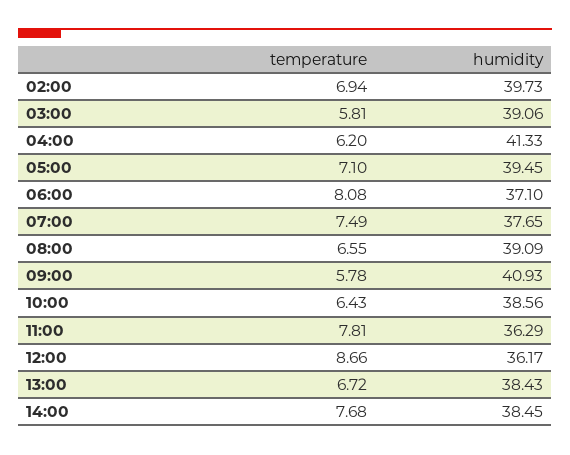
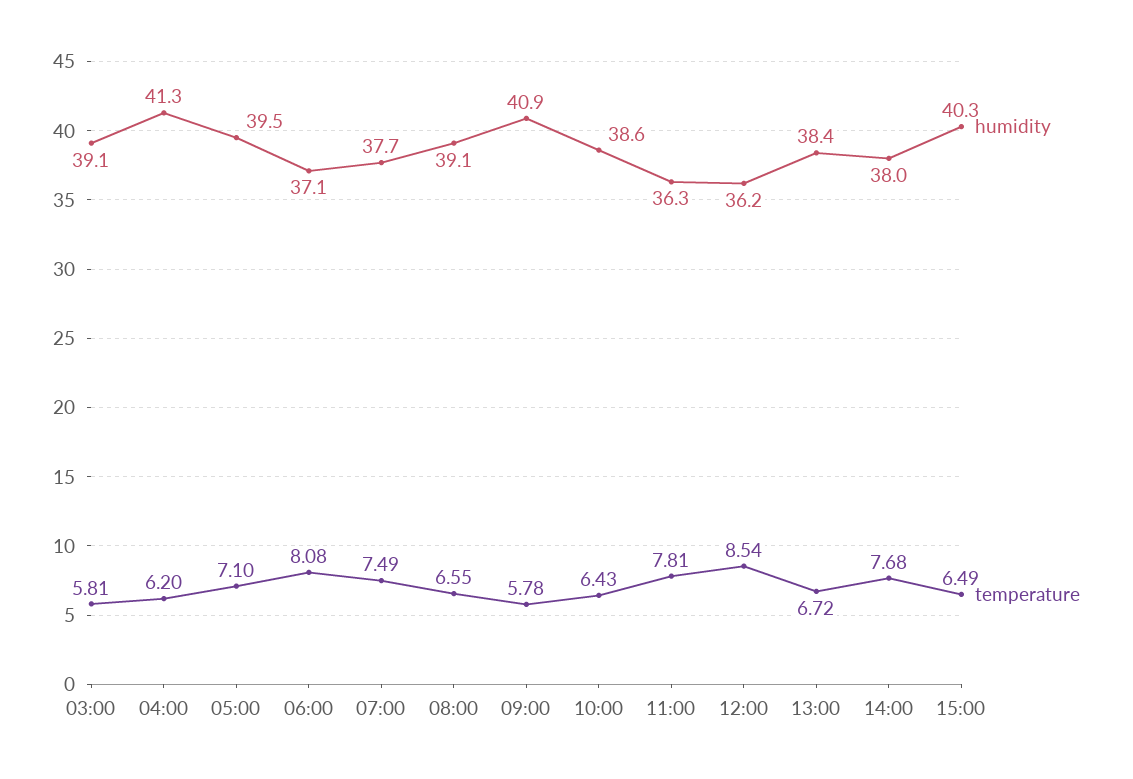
temperature, 02:00: 6.94 -> none
humidity, 02:00: 39.73 -> none
temperature, 12:00: 8.66 -> 8.54
humidity, 14:00: 38.45 -> 38
humidity, 15:00: none -> 40.3
temperature, 15:00: none -> 6.49

